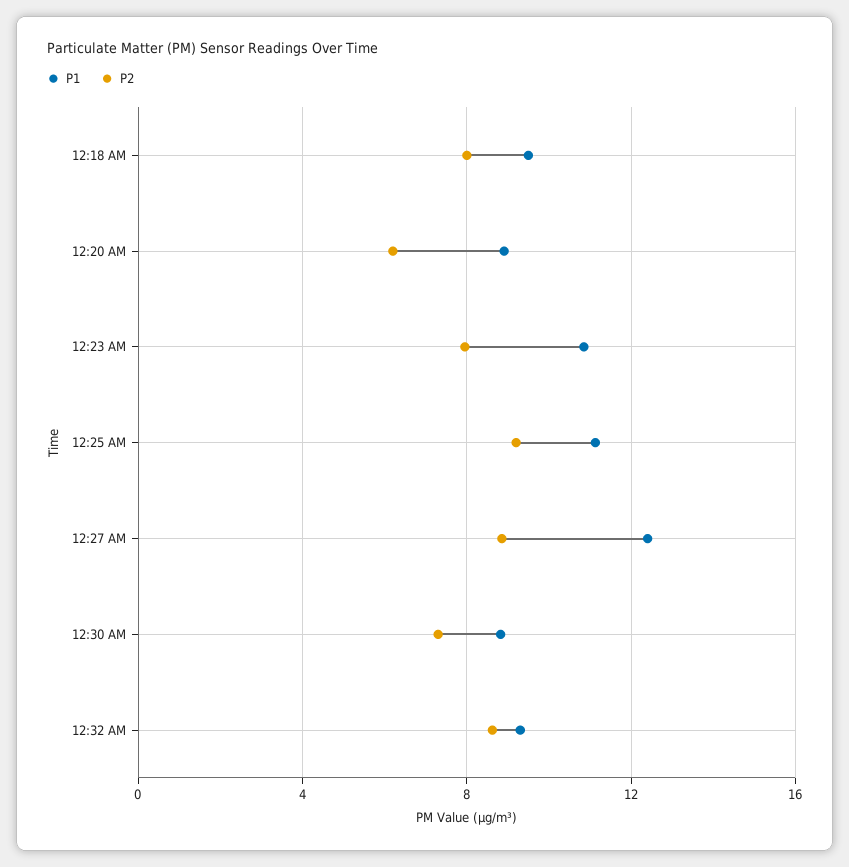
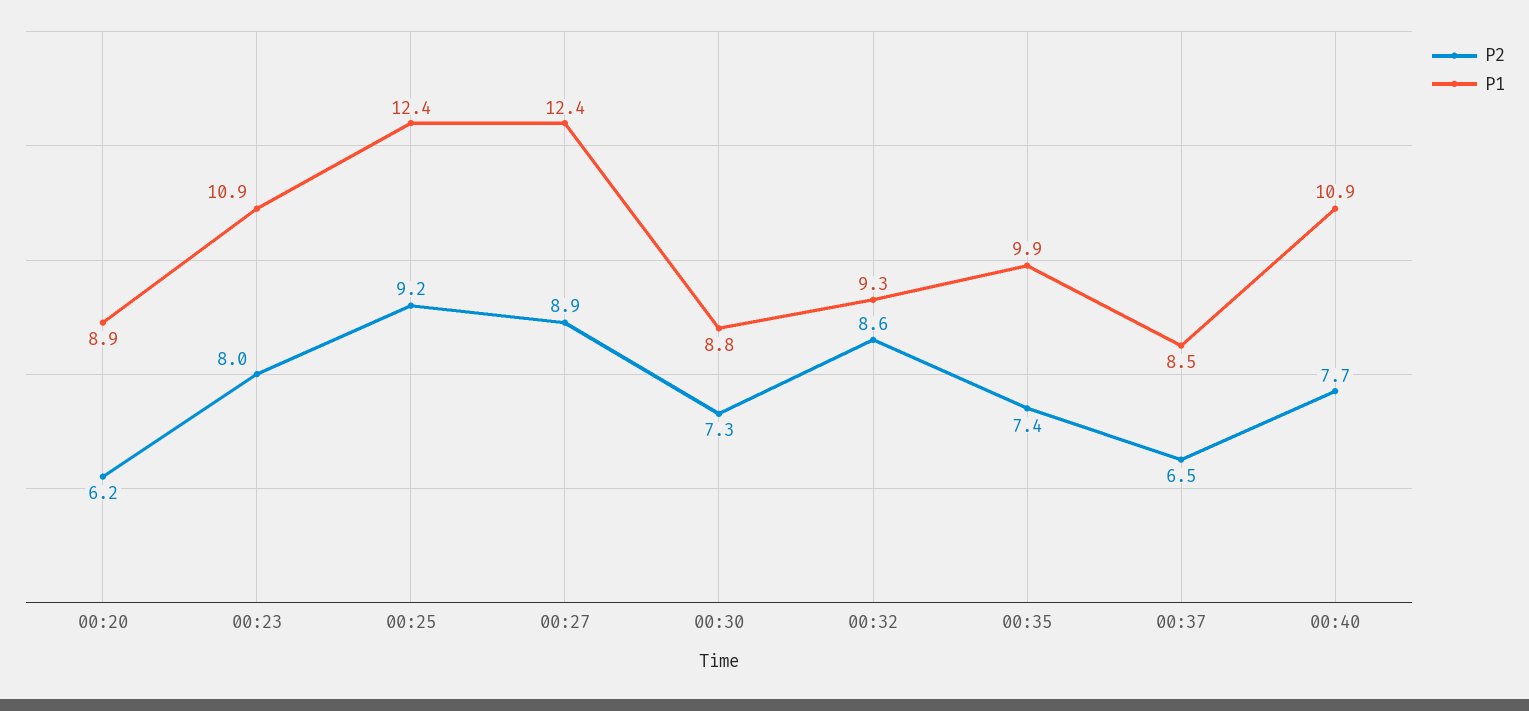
P1, 12:18 AM: 9.5 -> none
P2, 12:18 AM: 8 -> none
P1, 12:25 AM: 11 -> 12.4
P2, 00:35: none -> 7.4
P1, 00:35: none -> 9.9
P2, 00:37: none -> 6.5
P1, 00:37: none -> 8.5
P2, 00:40: none -> 7.7
P1, 00:40: none -> 10.9

